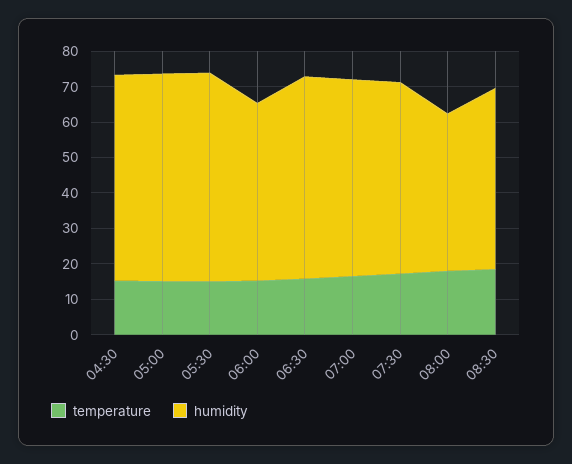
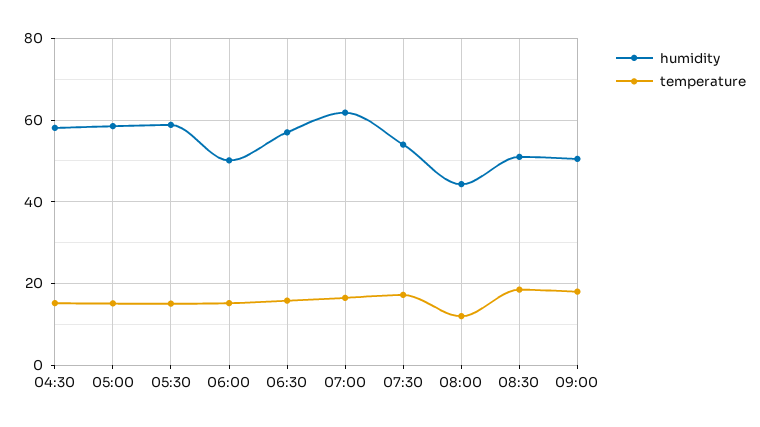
humidity, 07:00: 55 -> 62
temperature, 08:00: 17.5 -> 12
humidity, 09:00: none -> 50
temperature, 09:00: none -> 18

